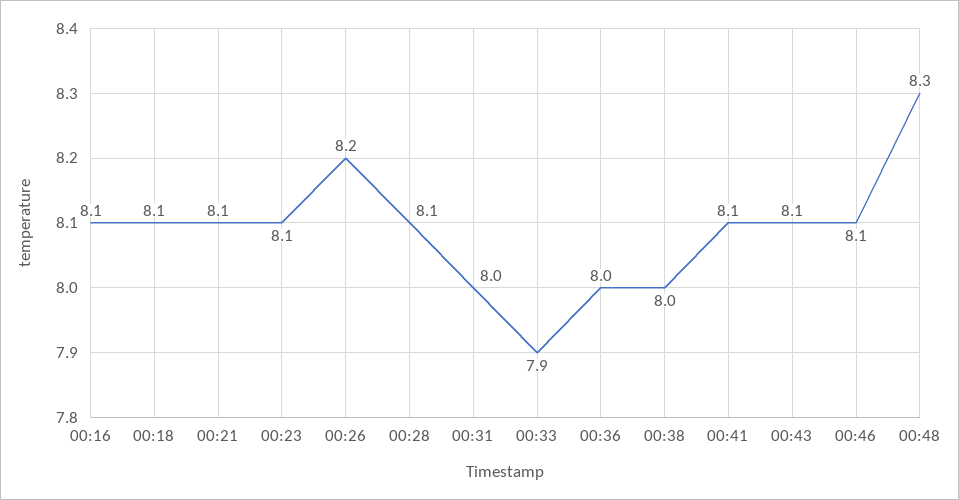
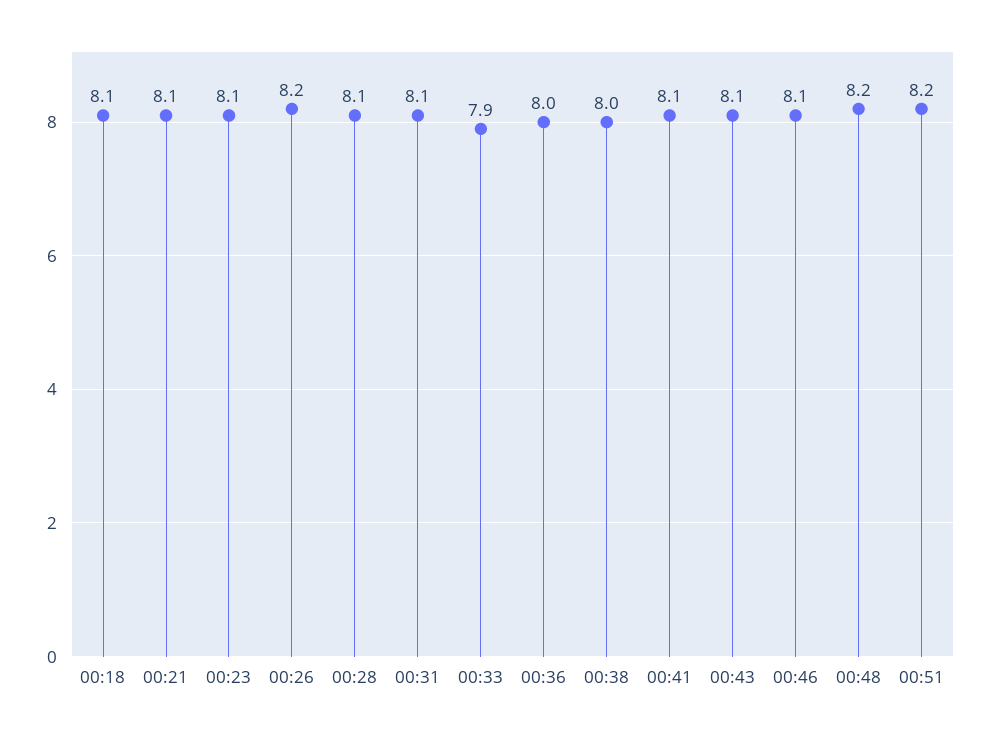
00:16: 8.1 -> none
00:31: 8 -> 8.1
00:48: 8.3 -> 8.2
00:51: none -> 8.2

